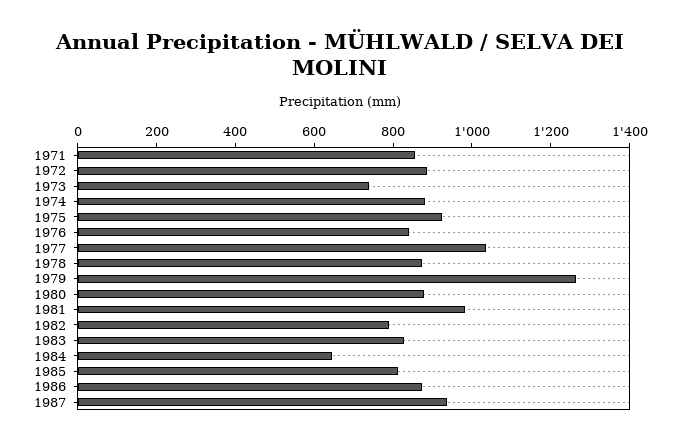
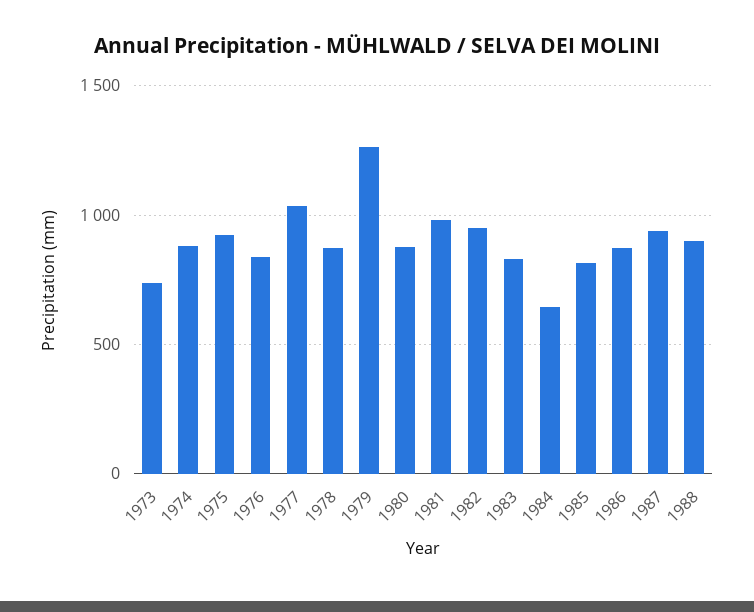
1971: 850 -> none
1972: 900 -> none
1982: 800 -> 950
1988: none -> 900

